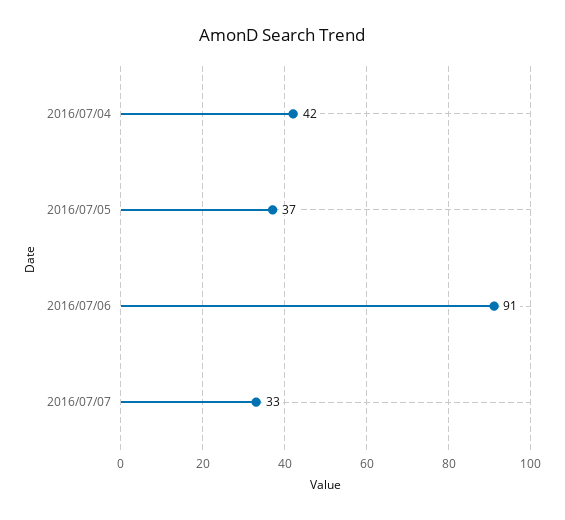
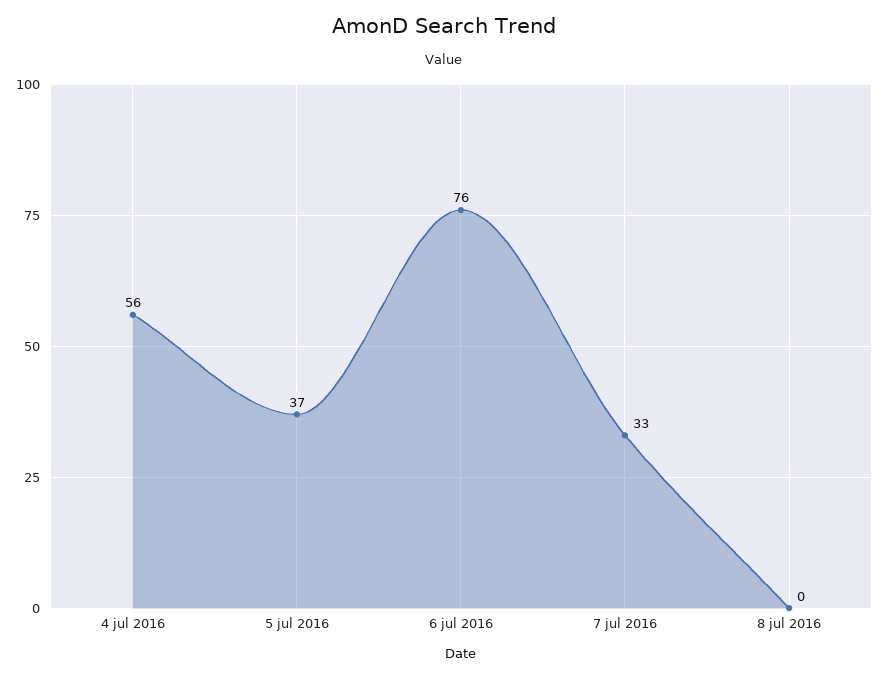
2016/07/04: 42 -> 56
2016/07/06: 91 -> 76
8 jul 2016: none -> 0

